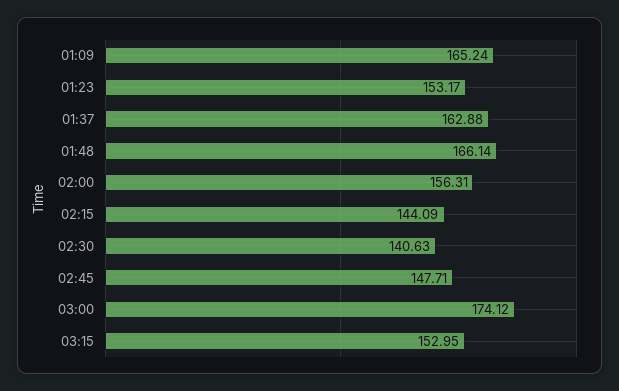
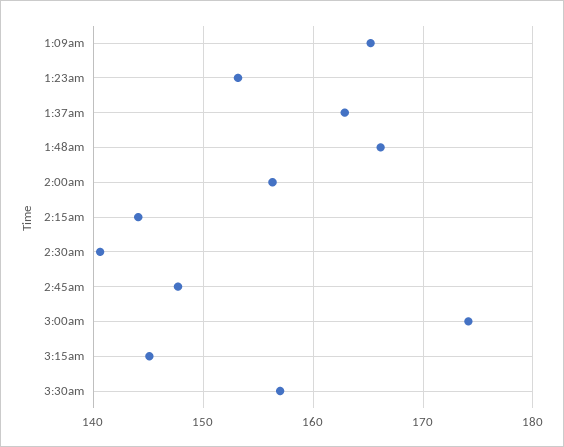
03:15: 152.95 -> 145
3:30am: none -> 157

